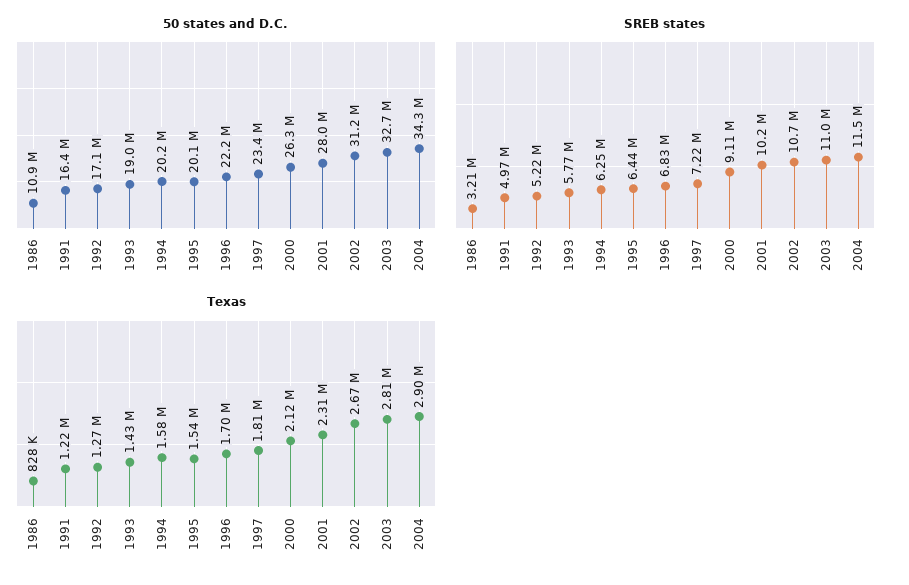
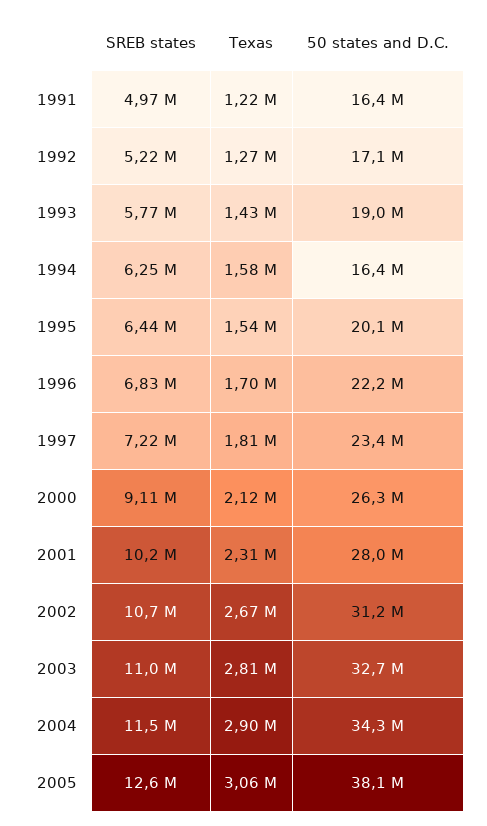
50 states and D.C., 1986: 10900000 -> none
50 states and D.C., 1994: 20200000 -> 16400000
SREB states, 1986: 3210000 -> none
Texas, 1986: 828000 -> none
SREB states, 2005: none -> 12600000
Texas, 2005: none -> 3060000
50 states and D.C., 2005: none -> 38100000

